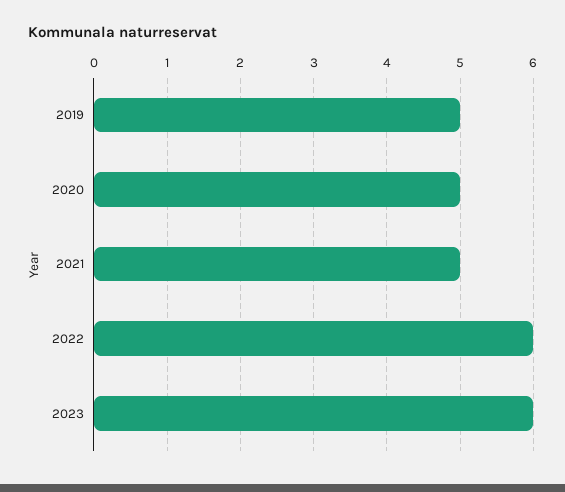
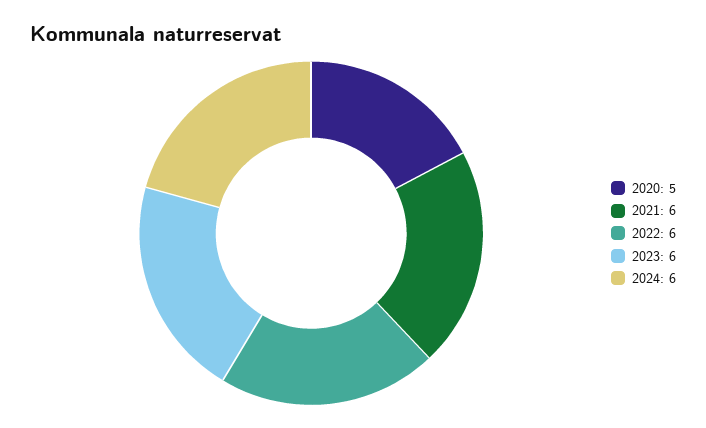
2019: 5 -> none
2021: 5 -> 6
2024: none -> 6

